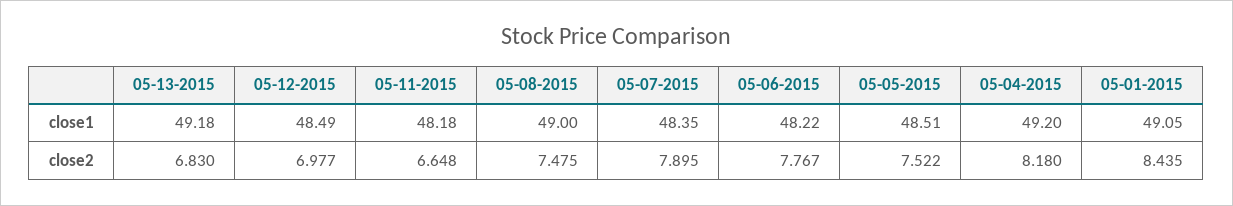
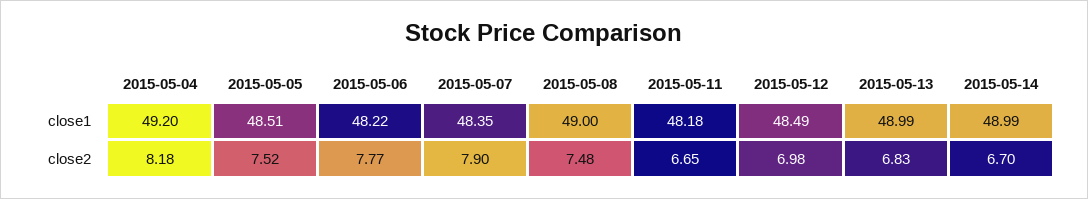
05-13-2015, close1: 49.18 -> 48.99
05-01-2015, close1: 49.05 -> none
05-01-2015, close2: 8.435 -> none
2015-05-14, close1: none -> 48.99
2015-05-14, close2: none -> 6.7

